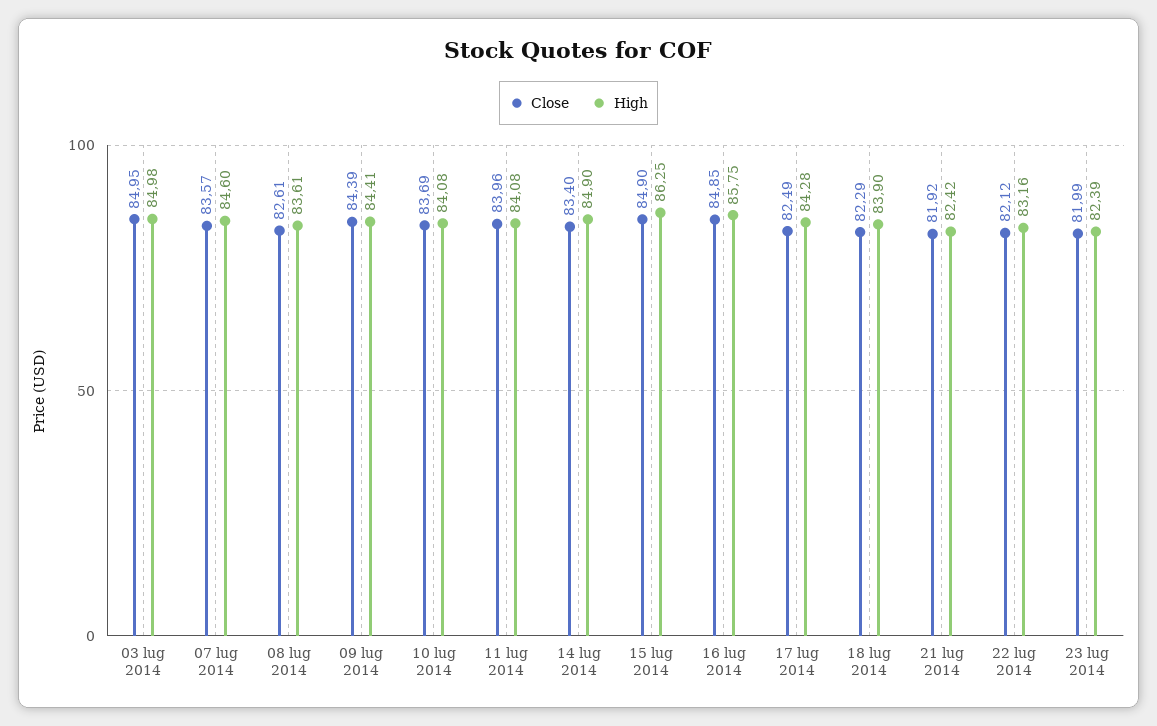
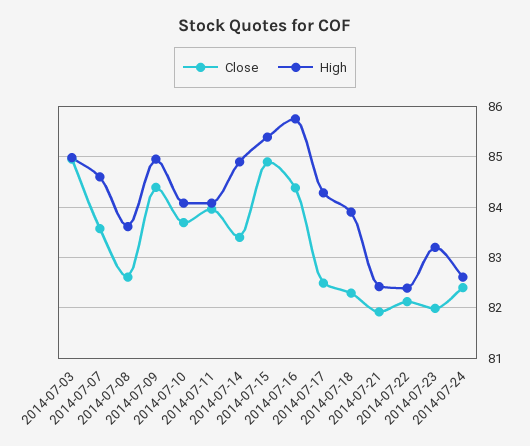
High, 09 lug 2014: 84.41 -> 85
High, 15 lug 2014: 86.25 -> 85.4
Close, 16 lug 2014: 84.85 -> 84.4
High, 22 lug 2014: 83.16 -> 82.4
High, 23 lug 2014: 82.39 -> 83.2
Close, 2014-07-24: none -> 82.4
High, 2014-07-24: none -> 82.6

